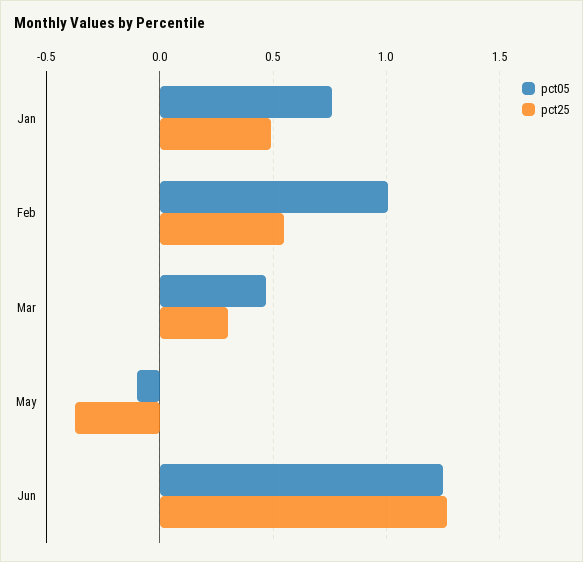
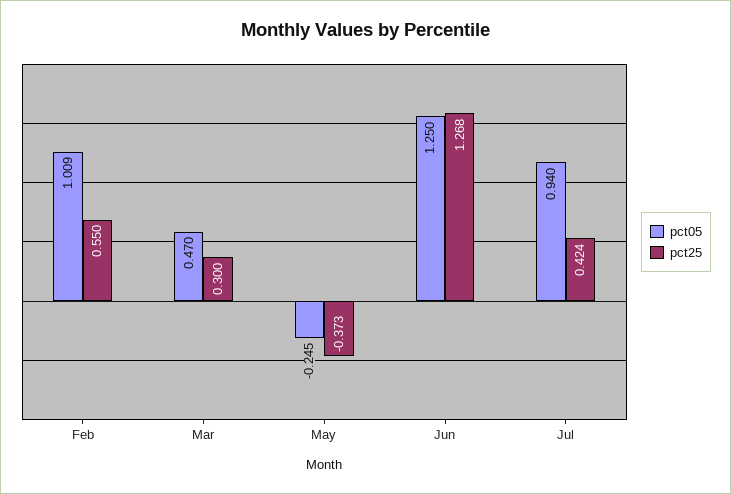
pct05, Jan: 0.75 -> none
pct25, Jan: 0.5 -> none
pct05, May: -0.1 -> -0.245
pct05, Jul: none -> 0.94
pct25, Jul: none -> 0.424

